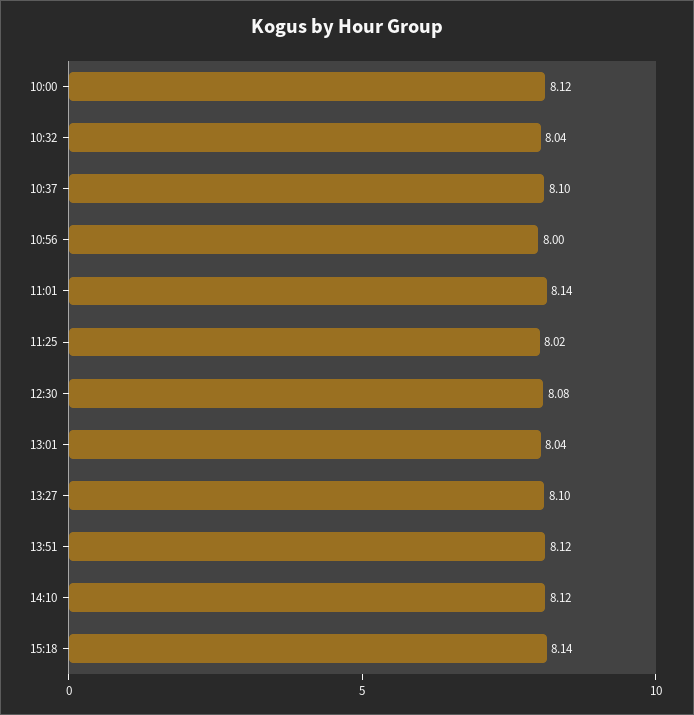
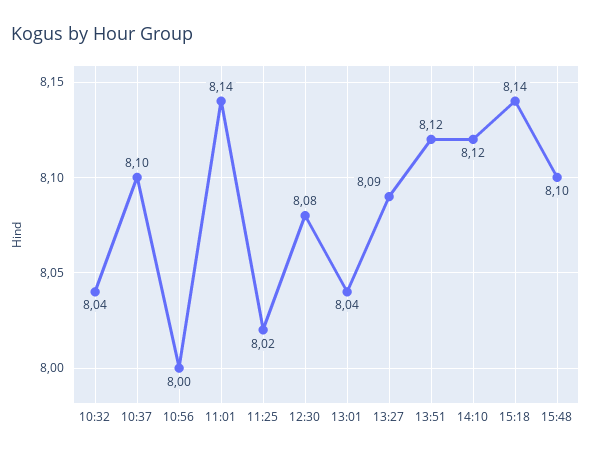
10:00: 8.12 -> none
13:27: 8.1 -> 8.09
15:48: none -> 8.1

